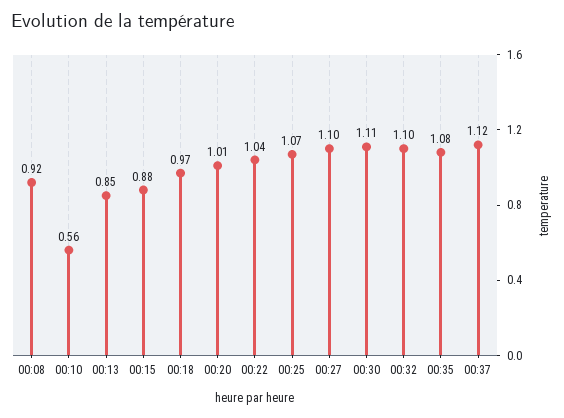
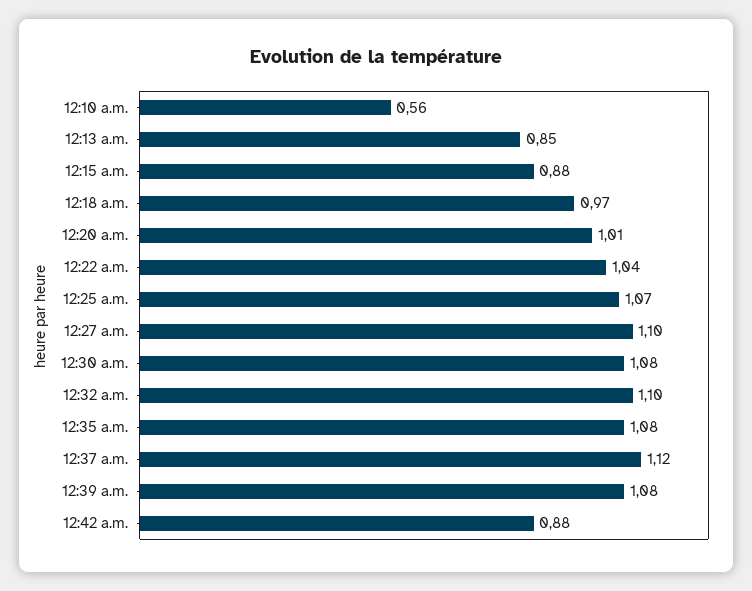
00:08: 0.92 -> none
00:30: 1.11 -> 1.08
12:39 a.m.: none -> 1.08
12:42 a.m.: none -> 0.88

